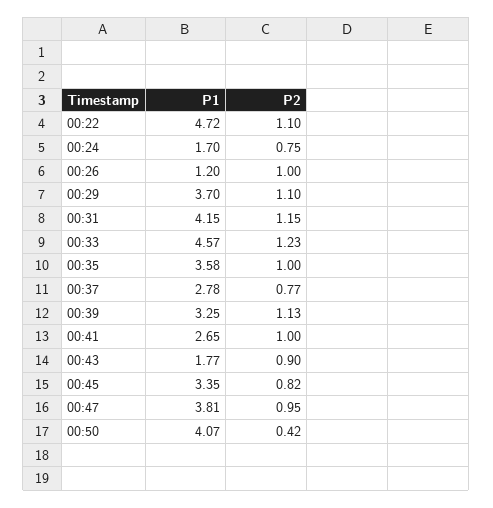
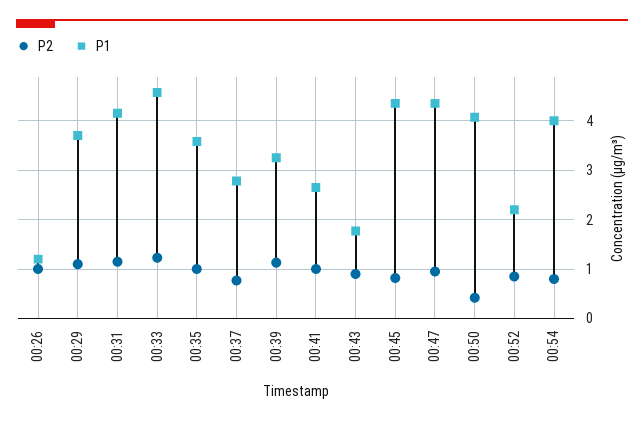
P1, 00:22: 4.72 -> none
P2, 00:22: 1.1 -> none
P1, 00:24: 1.7 -> none
P2, 00:24: 0.75 -> none
P1, 00:45: 3.35 -> 4.4
P1, 00:47: 3.81 -> 4.4
P2, 00:52: none -> 0.8
P1, 00:52: none -> 2.2
P2, 00:54: none -> 0.8
P1, 00:54: none -> 4

